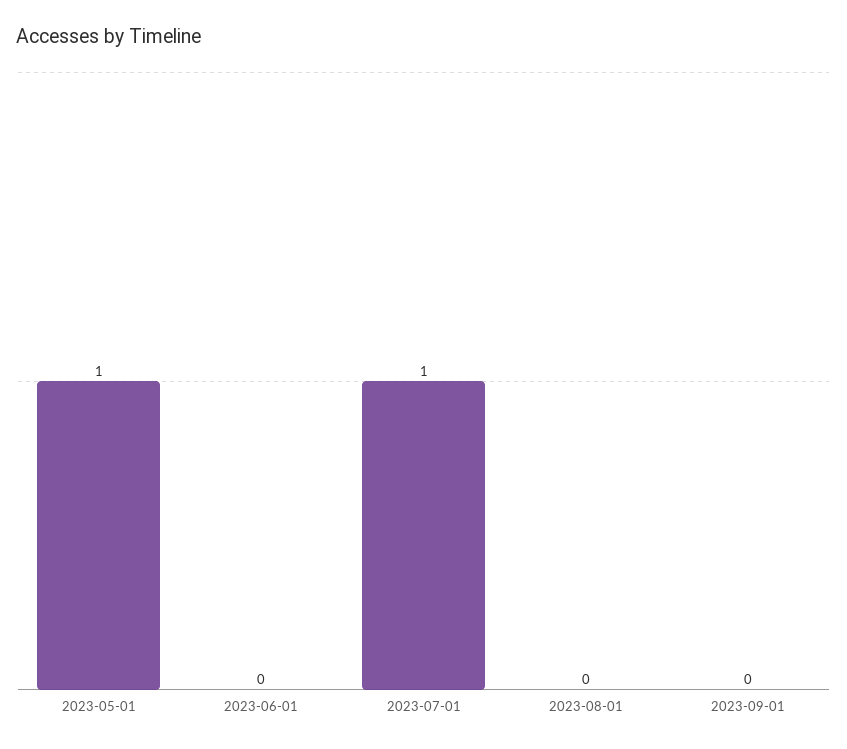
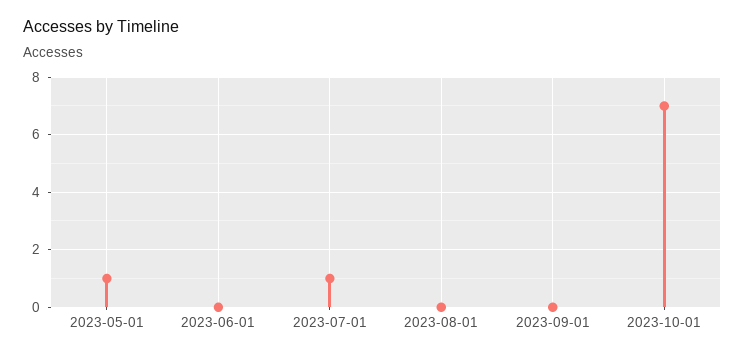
2023-10-01: none -> 7

